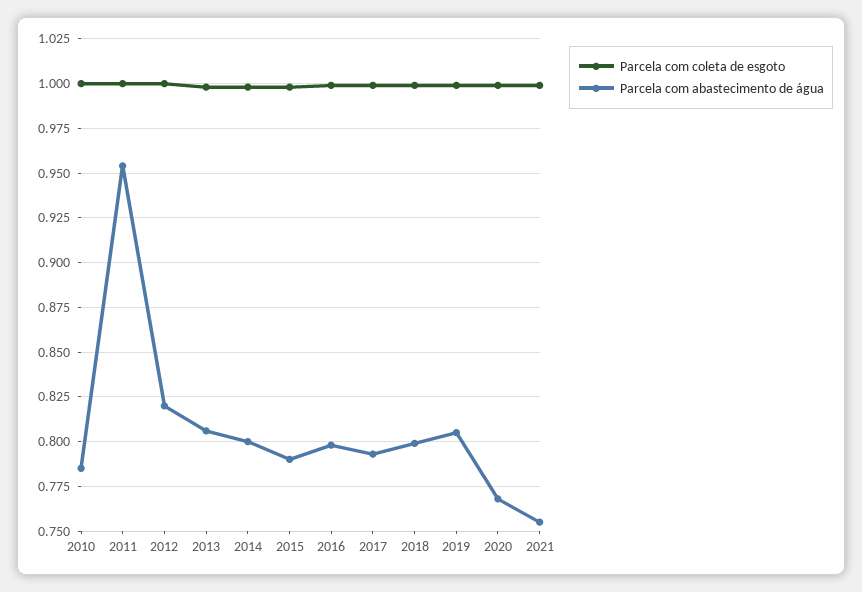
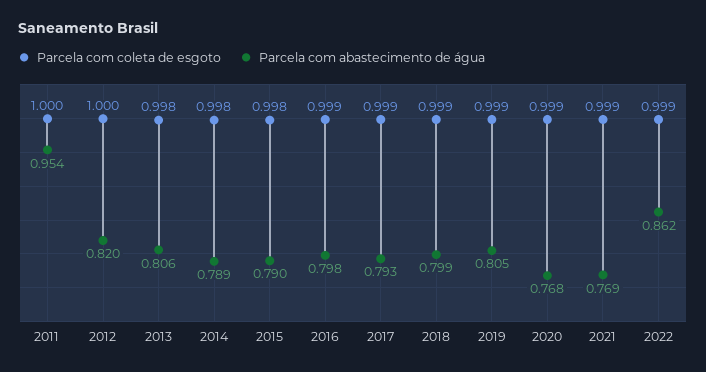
Parcela com coleta de esgoto, 2010: 1 -> none
Parcela com abastecimento de água, 2010: 0.785 -> none
Parcela com abastecimento de água, 2014: 0.8 -> 0.789
Parcela com abastecimento de água, 2021: 0.755 -> 0.769
Parcela com coleta de esgoto, 2022: none -> 0.999
Parcela com abastecimento de água, 2022: none -> 0.862

